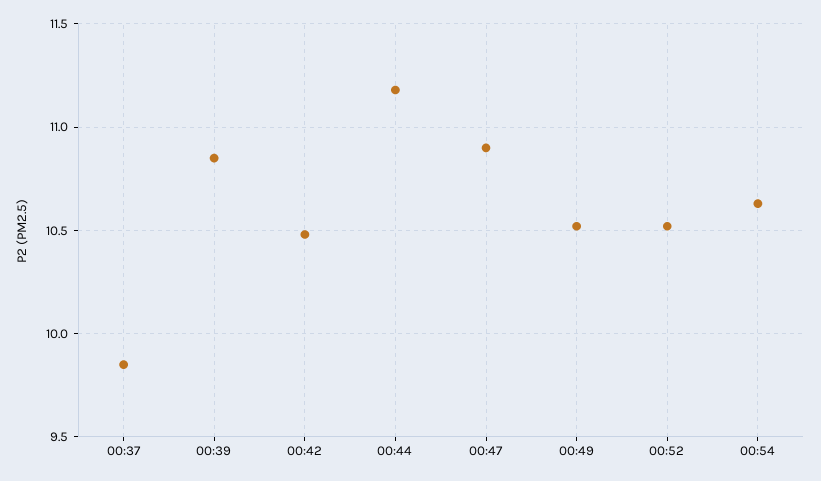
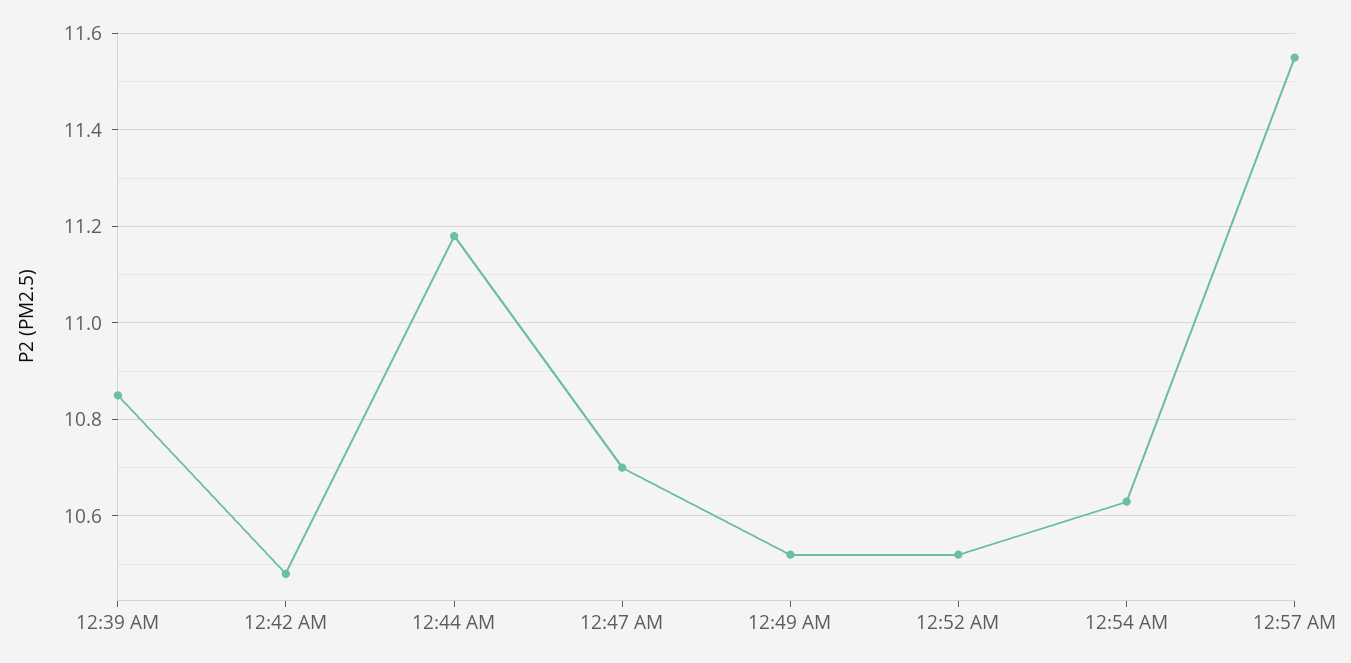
00:37: 9.85 -> none
00:47: 10.9 -> 10.7
12:57 AM: none -> 11.55

